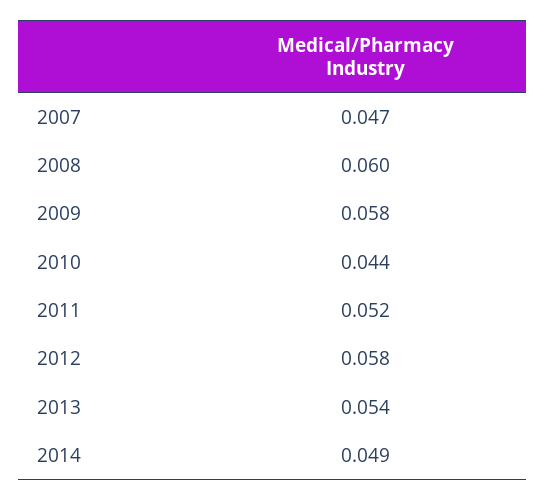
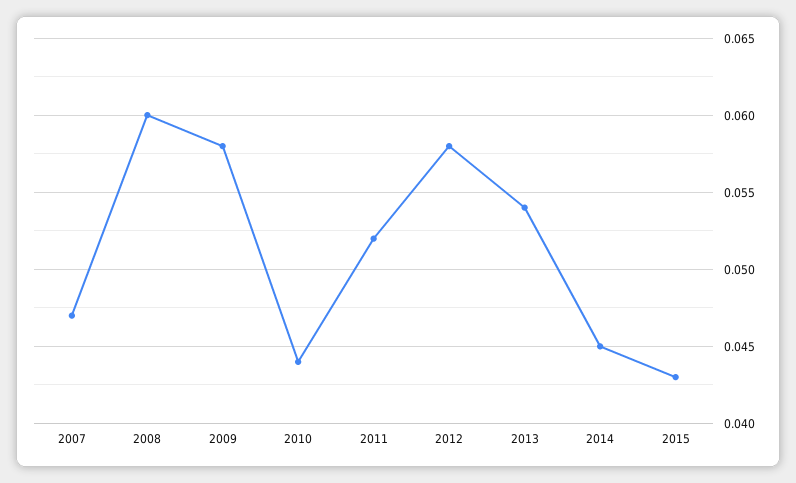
2014: 0.049 -> 0.045
2015: none -> 0.043

